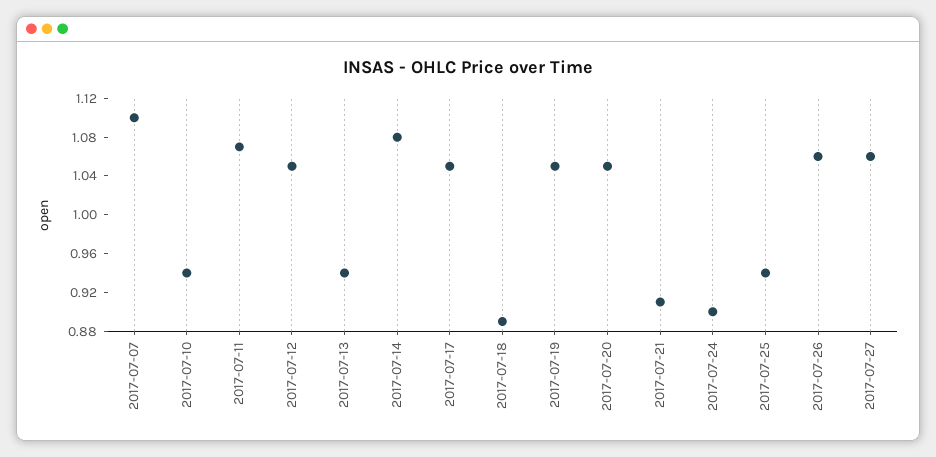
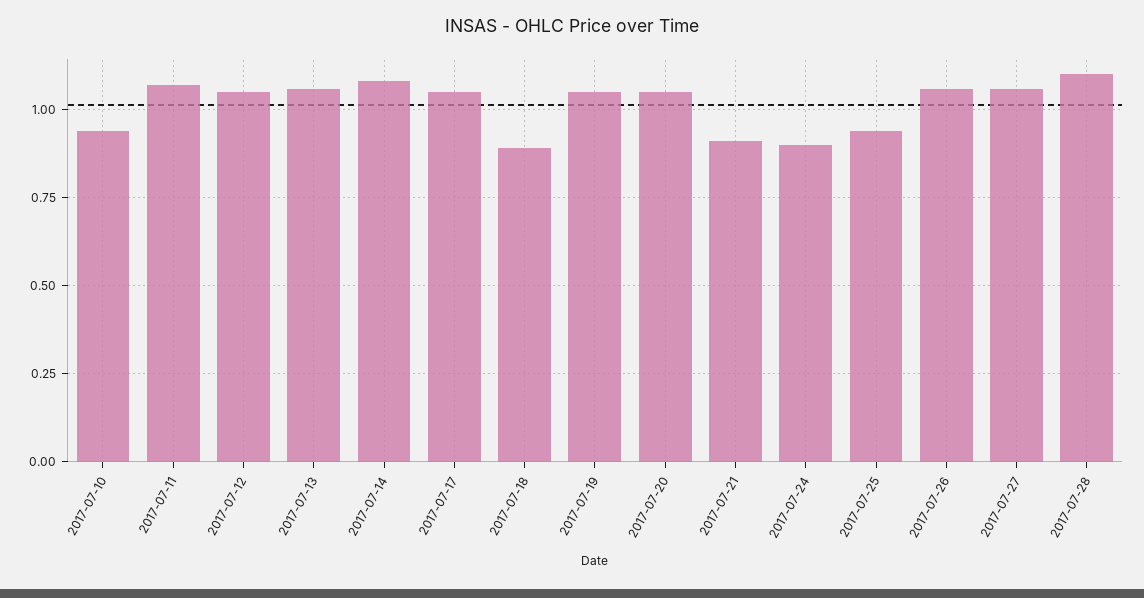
2017-07-07: 1.1 -> none
2017-07-13: 0.94 -> 1.05
2017-07-28: none -> 1.1

